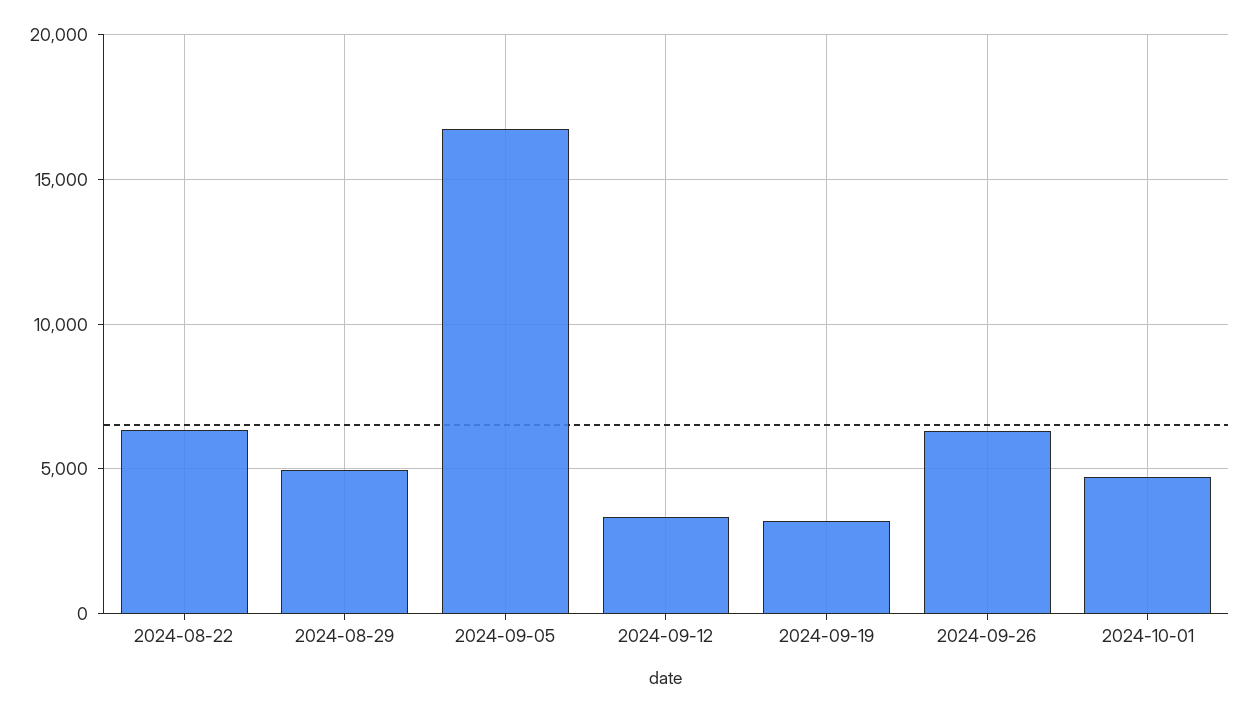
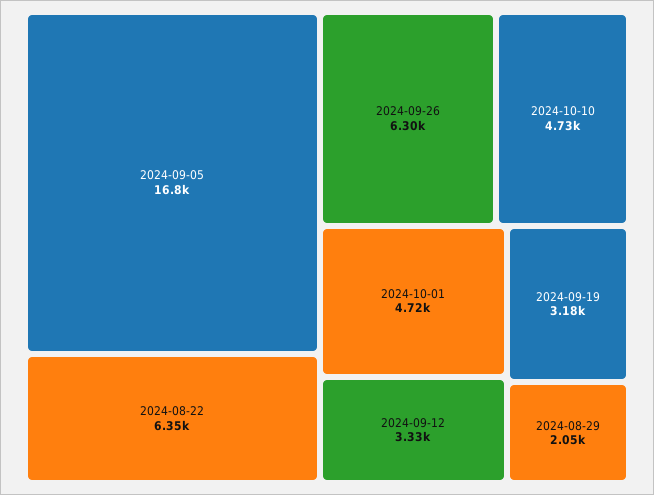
2024-08-29: 5000 -> 2050
2024-10-10: none -> 4730

